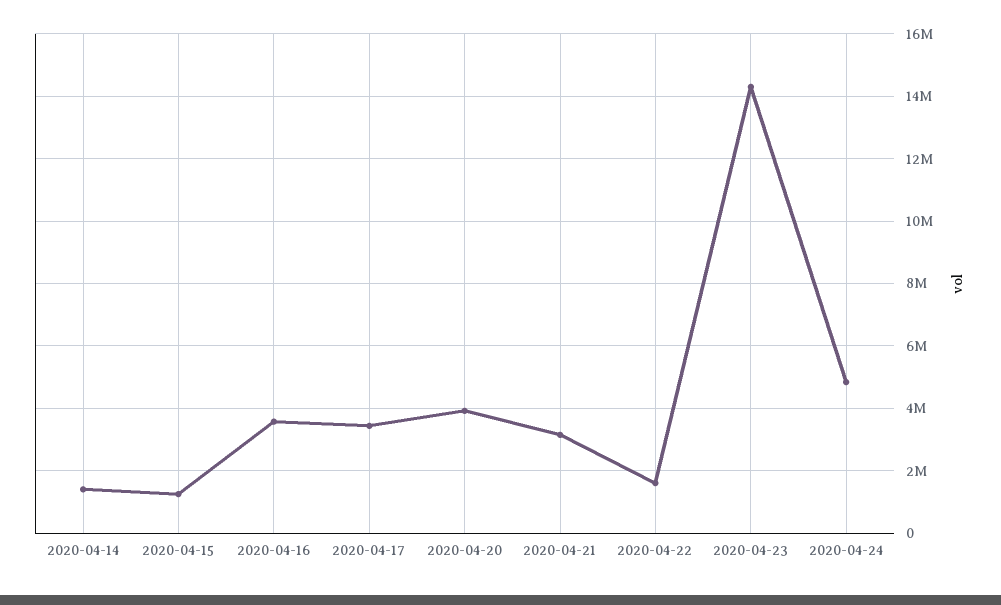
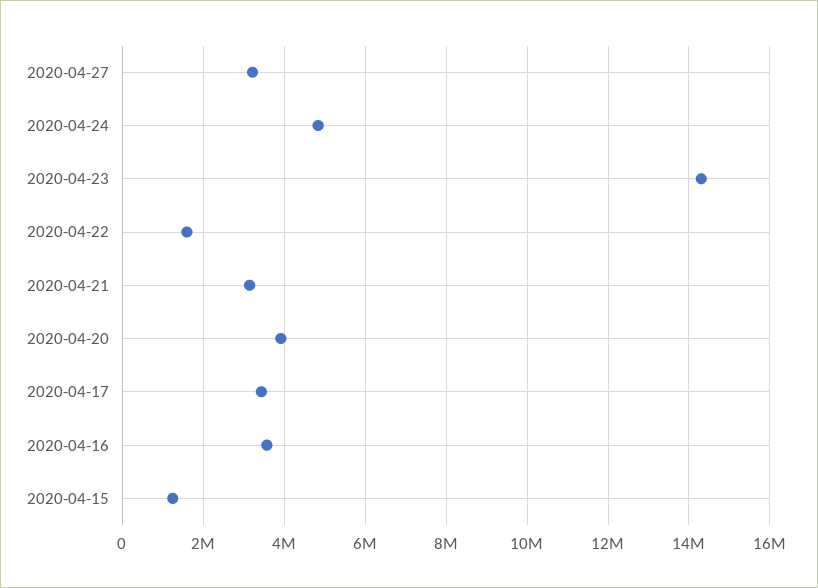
2020-04-14: 1400000 -> none
2020-04-27: none -> 3200000

